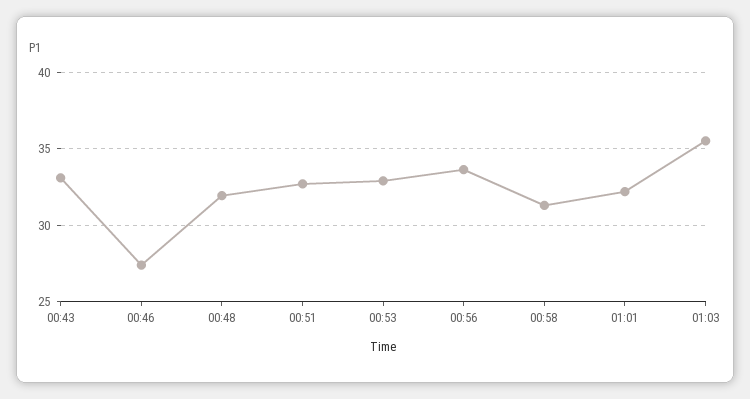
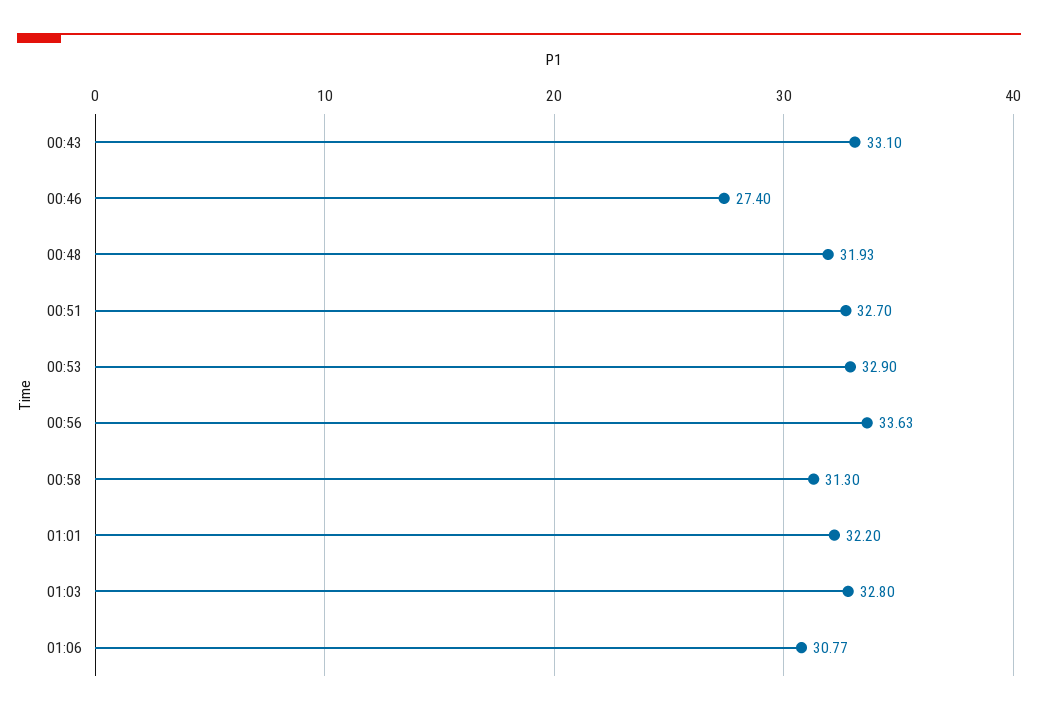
01:03: 35.5 -> 32.8
01:06: none -> 30.77

